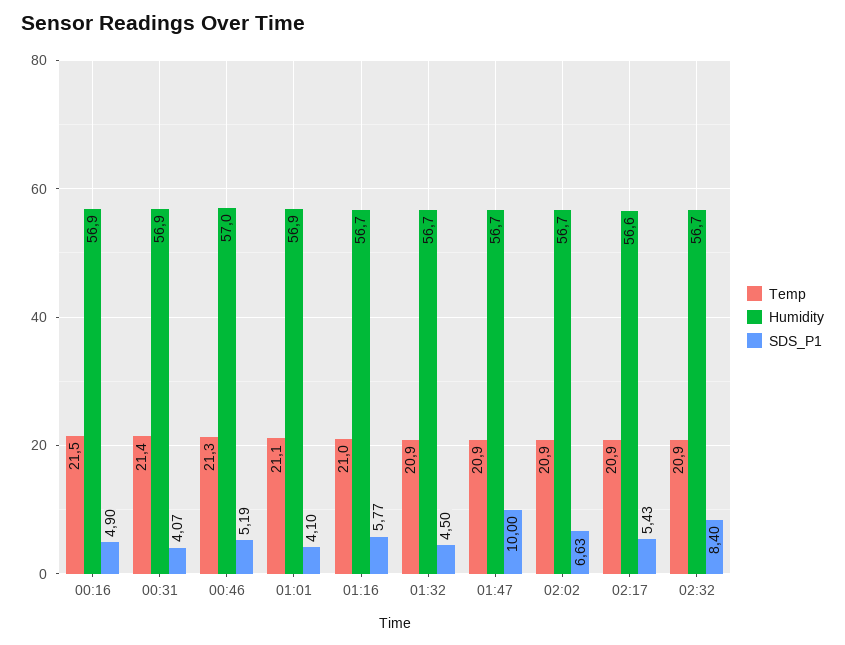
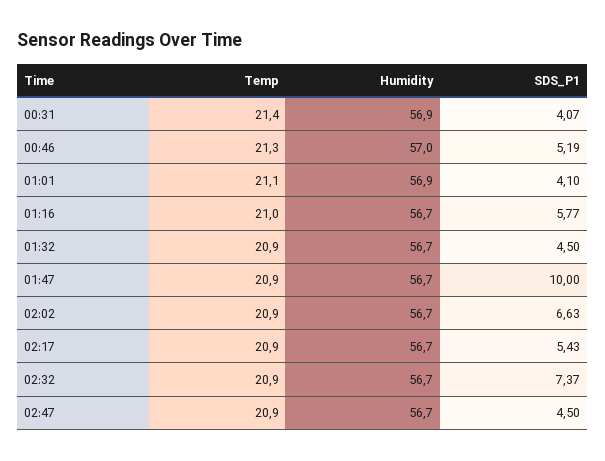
Temp, 00:16: 21.5 -> none
Humidity, 00:16: 56.9 -> none
SDS_P1, 00:16: 4.9 -> none
Humidity, 02:17: 56.6 -> 56.7
SDS_P1, 02:32: 8.4 -> 7.37
Temp, 02:47: none -> 20.9
Humidity, 02:47: none -> 56.7
SDS_P1, 02:47: none -> 4.5

